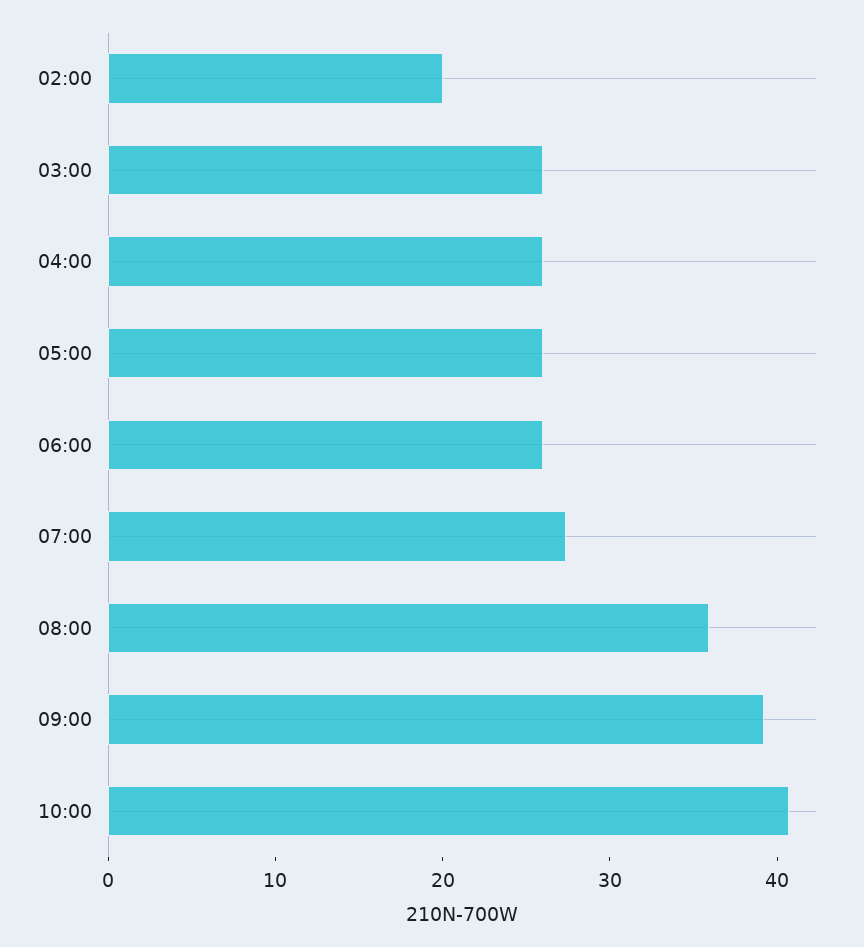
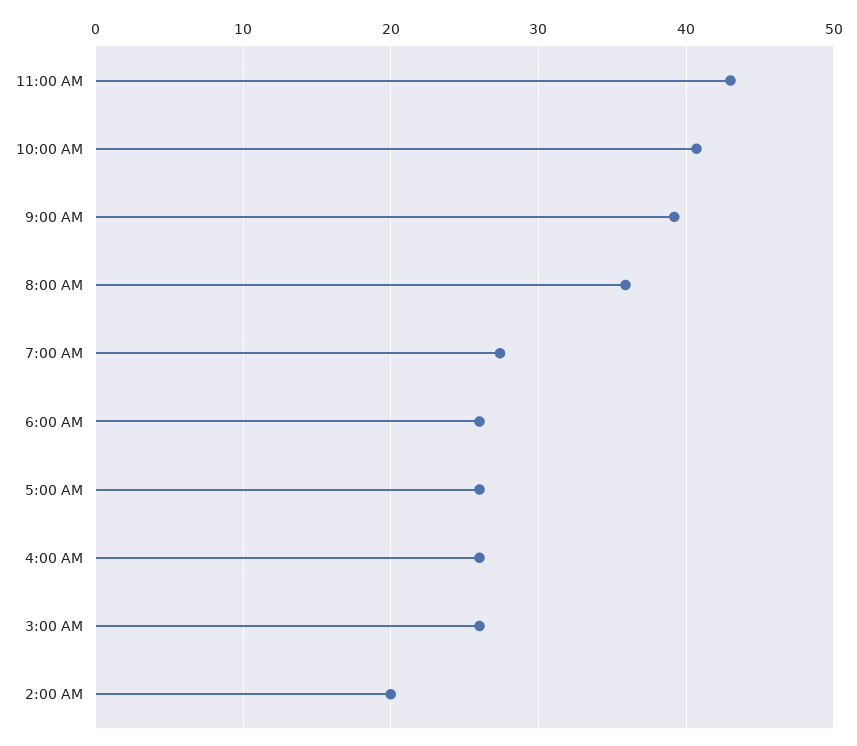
11:00 AM: none -> 43

